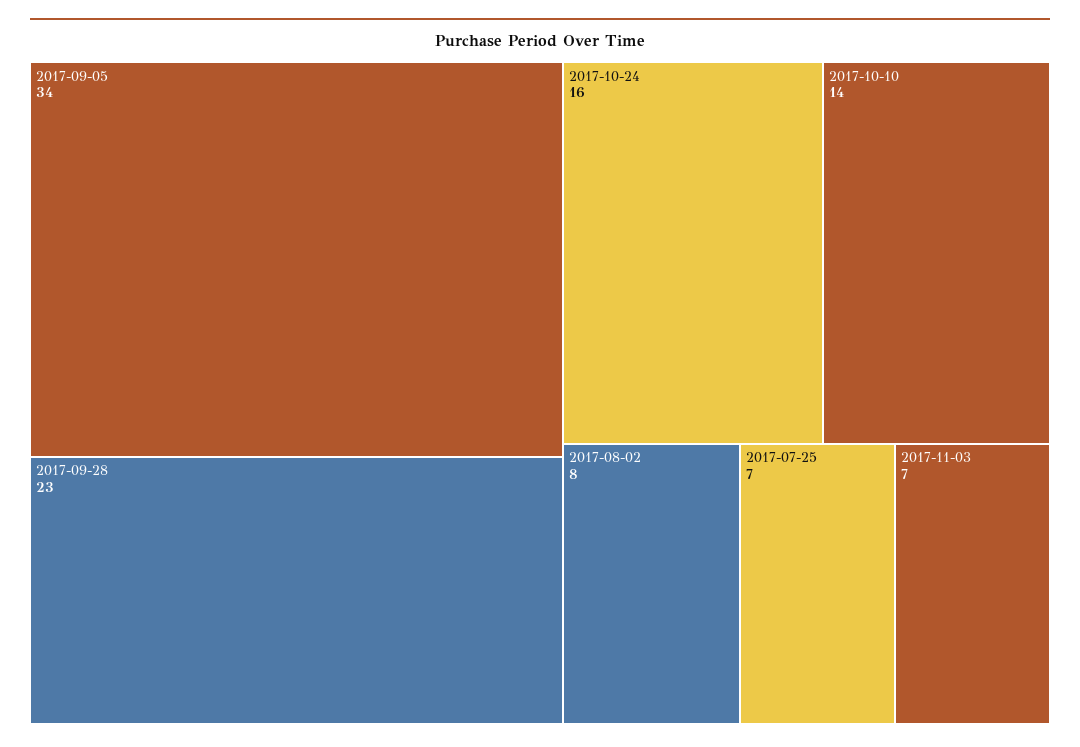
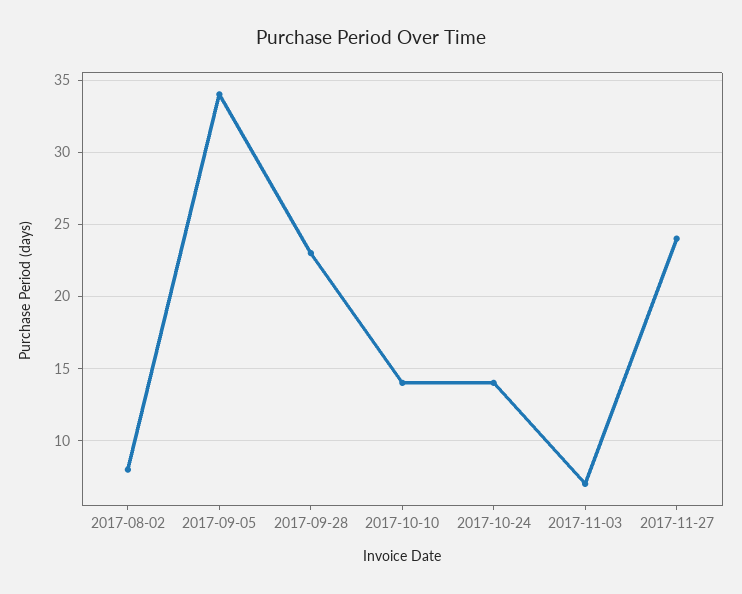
2017-10-24: 16 -> 14
2017-07-25: 7 -> none
2017-11-27: none -> 24

